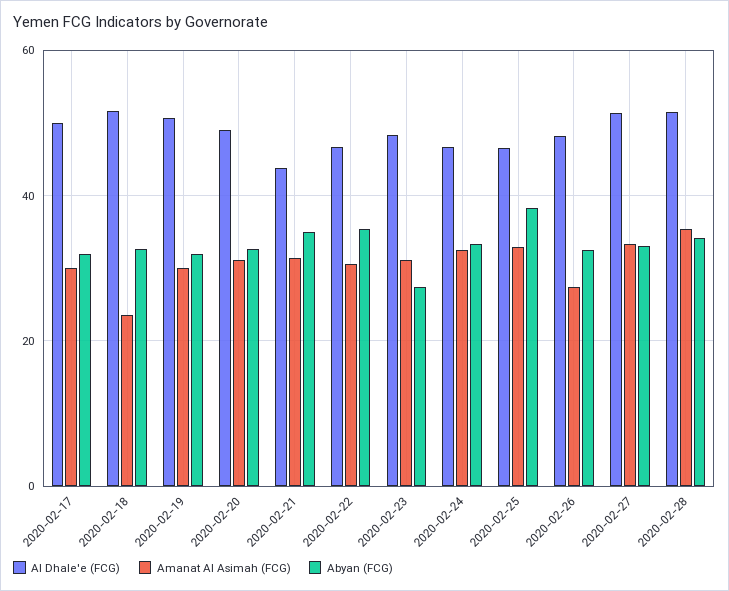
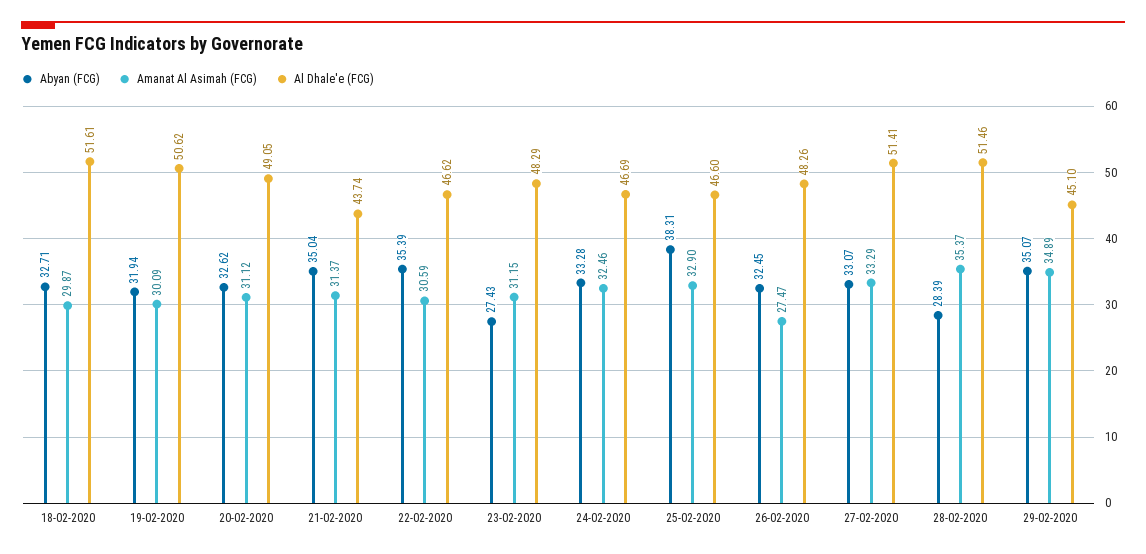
Al Dhale'e (FCG), 2020-02-17: 50 -> none
Amanat Al Asimah (FCG), 2020-02-17: 30 -> none
Abyan (FCG), 2020-02-17: 32 -> none
Amanat Al Asimah (FCG), 2020-02-18: 24 -> 29.87
Abyan (FCG), 2020-02-28: 34 -> 28.39
Abyan (FCG), 29-02-2020: none -> 35.07
Amanat Al Asimah (FCG), 29-02-2020: none -> 34.89
Al Dhale'e (FCG), 29-02-2020: none -> 45.1

